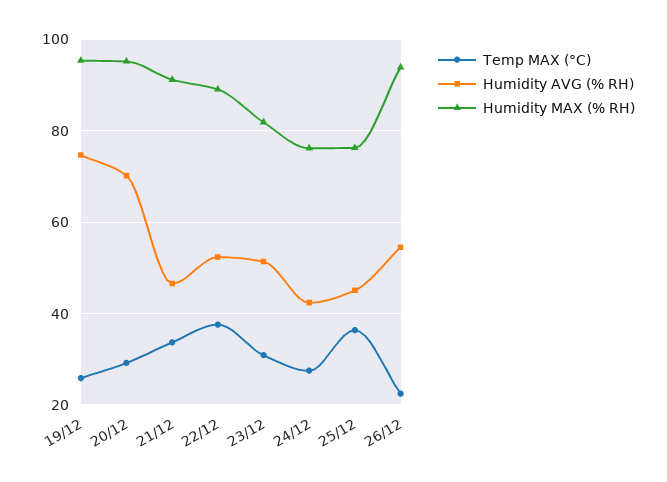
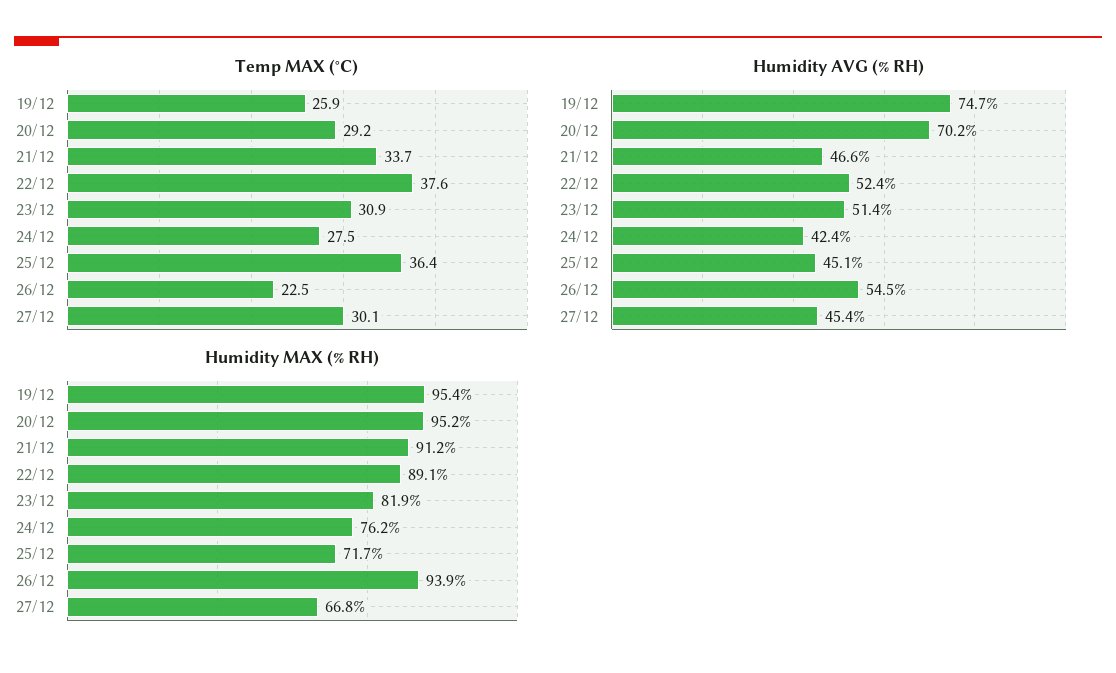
Humidity MAX (% RH), 25/12: 76 -> 71.7
Temp MAX (°C), 27/12: none -> 30.1
Humidity AVG (% RH), 27/12: none -> 45.4
Humidity MAX (% RH), 27/12: none -> 66.8

